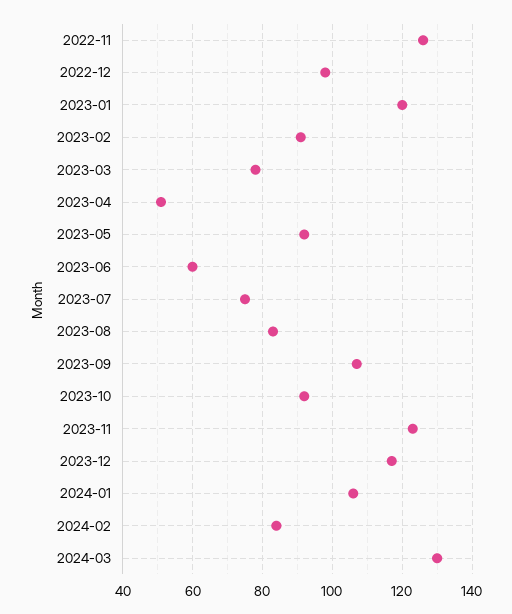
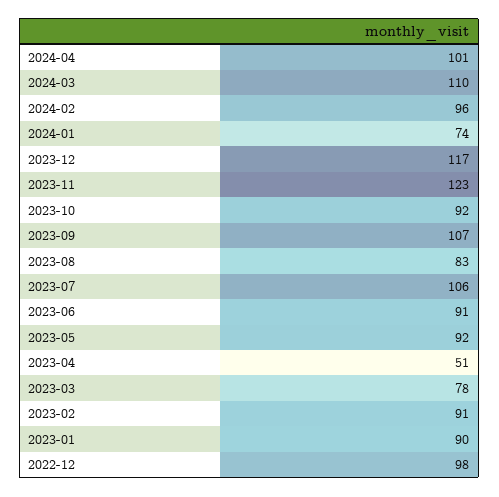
2022-11: 125 -> none
2023-01: 120 -> 90
2023-06: 60 -> 91
2023-07: 75 -> 106
2024-01: 105 -> 74
2024-02: 85 -> 96
2024-03: 130 -> 110
2024-04: none -> 101

